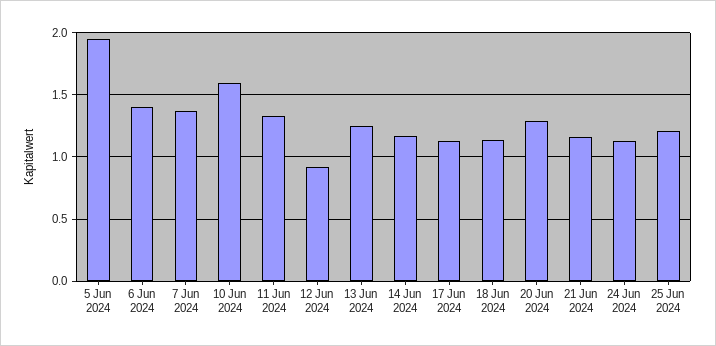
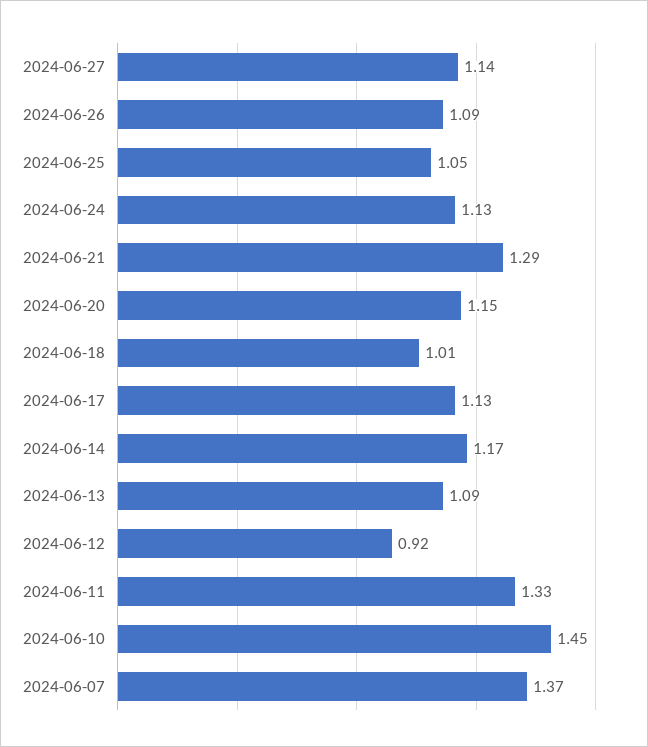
5 Jun 2024: 1.95 -> none
6 Jun 2024: 1.4 -> none
10 Jun 2024: 1.6 -> 1.45
13 Jun 2024: 1.25 -> 1.09
18 Jun 2024: 1.15 -> 1.01
20 Jun 2024: 1.3 -> 1.15
21 Jun 2024: 1.15 -> 1.29
25 Jun 2024: 1.2 -> 1.05
2024-06-27: none -> 1.14
2024-06-26: none -> 1.09

